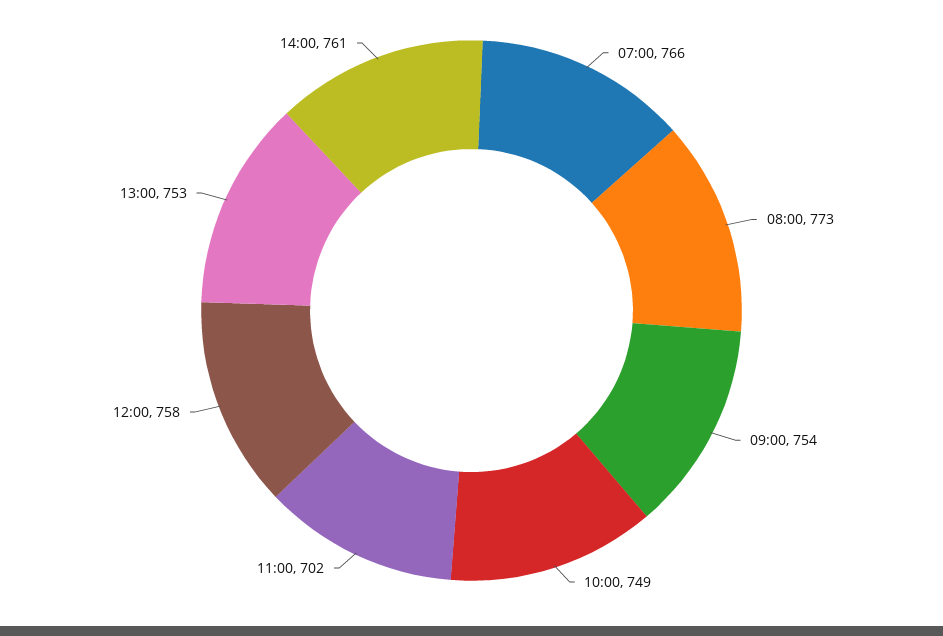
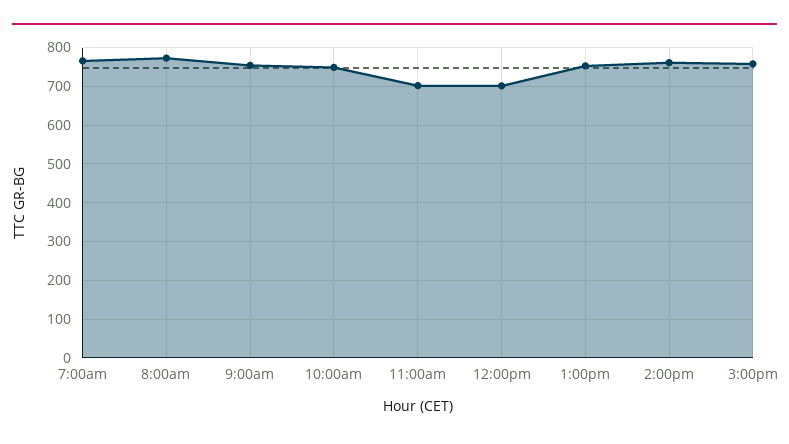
12:00: 758 -> 700
3:00pm: none -> 760

